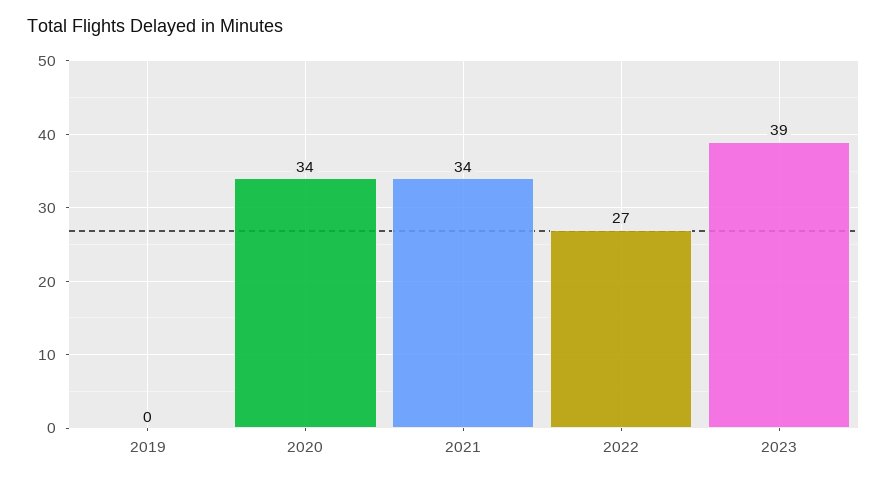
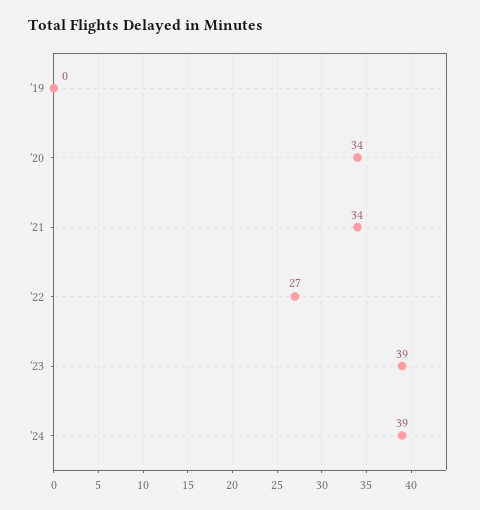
'24: none -> 39

